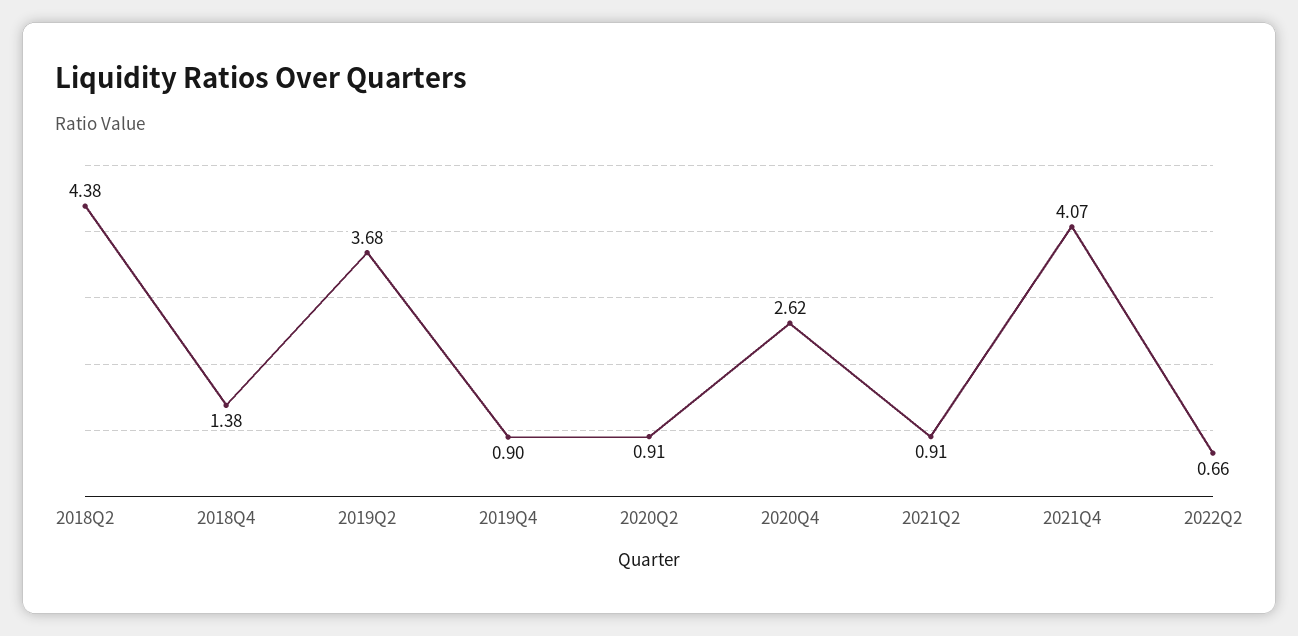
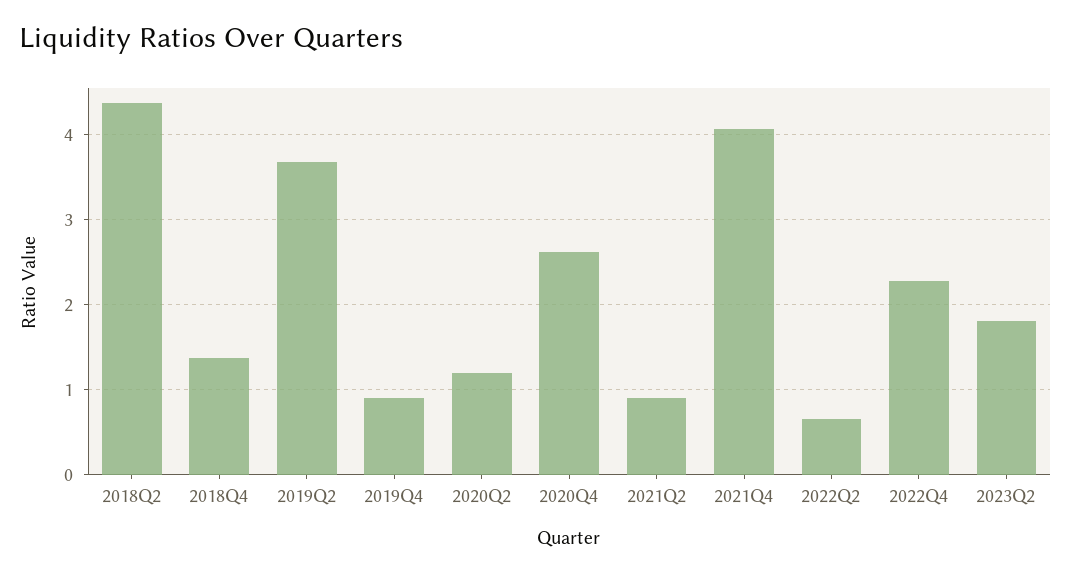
2020Q2: 0.91 -> 1.2
2022Q4: none -> 2.3
2023Q2: none -> 1.8

